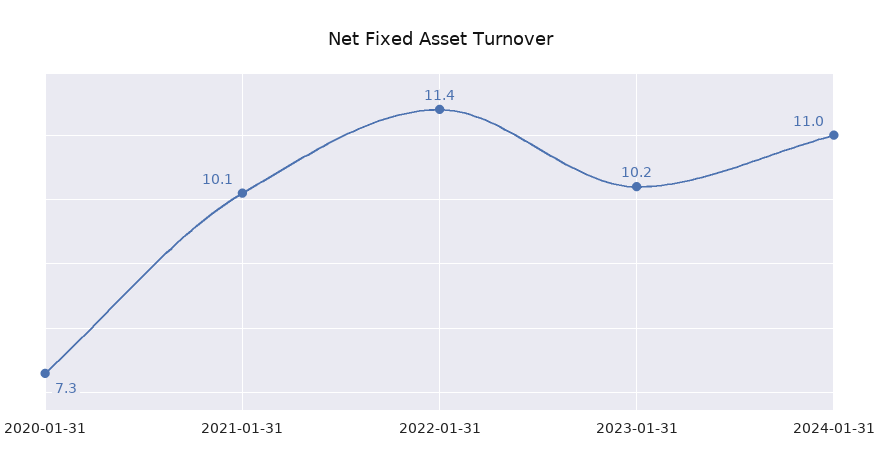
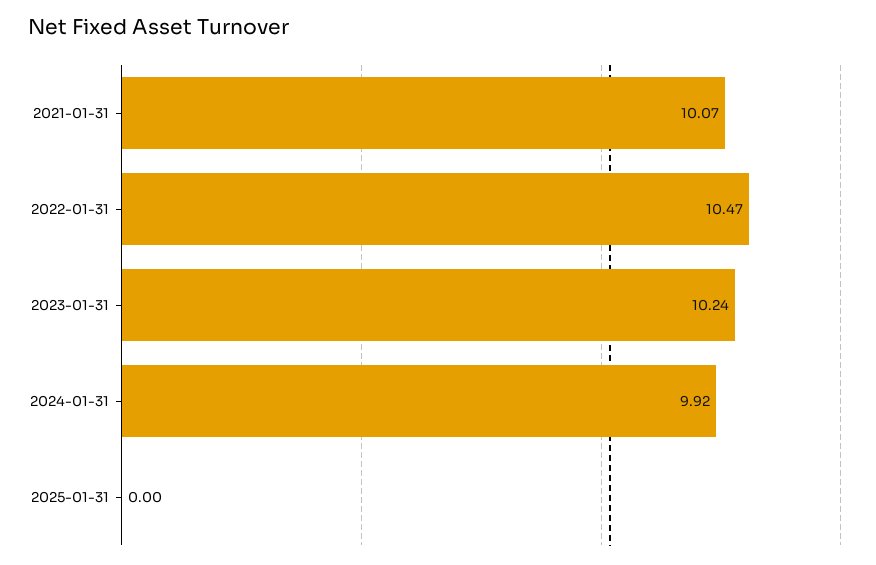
2020-01-31: 7.3 -> none
2022-01-31: 11.4 -> 10.47
2024-01-31: 11 -> 9.92
2025-01-31: none -> 0

